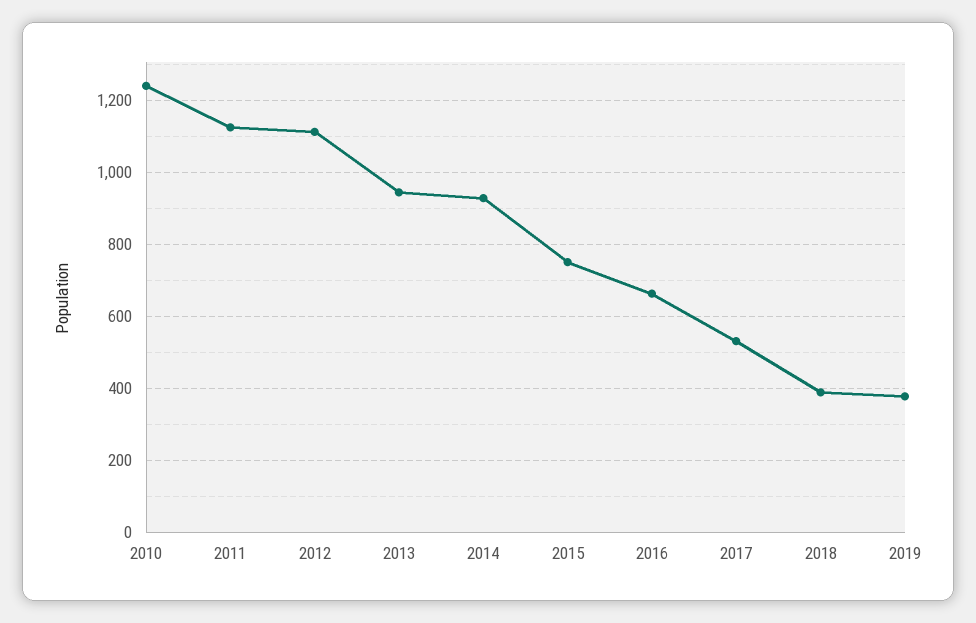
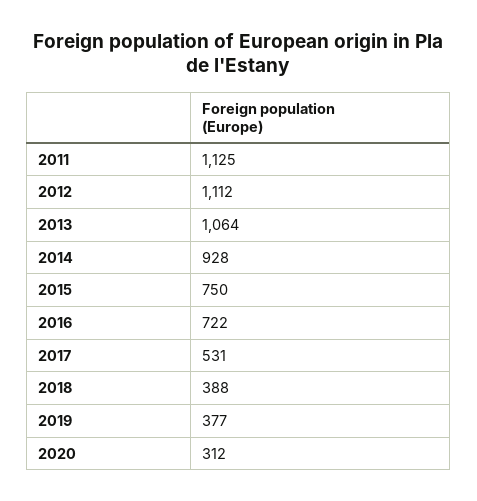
2010: 1240 -> none
2013: 940 -> 1064
2016: 660 -> 722
2020: none -> 312

